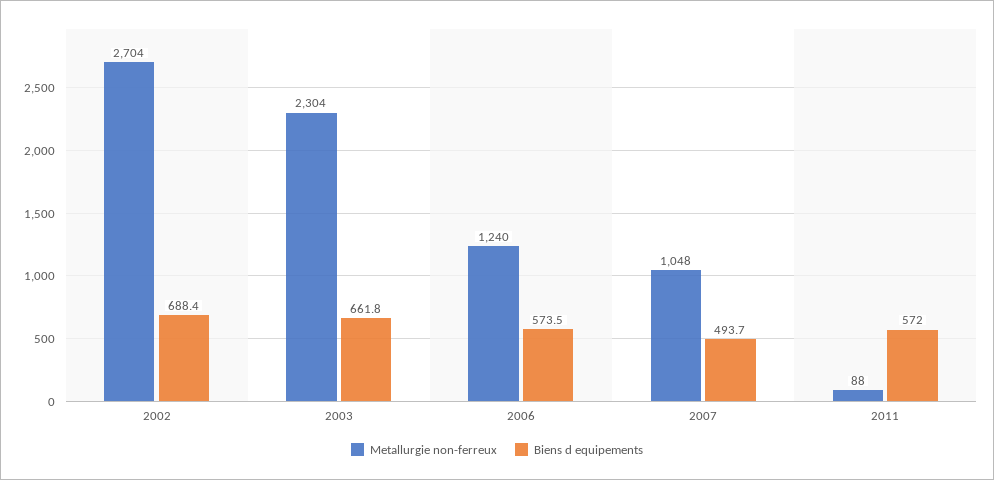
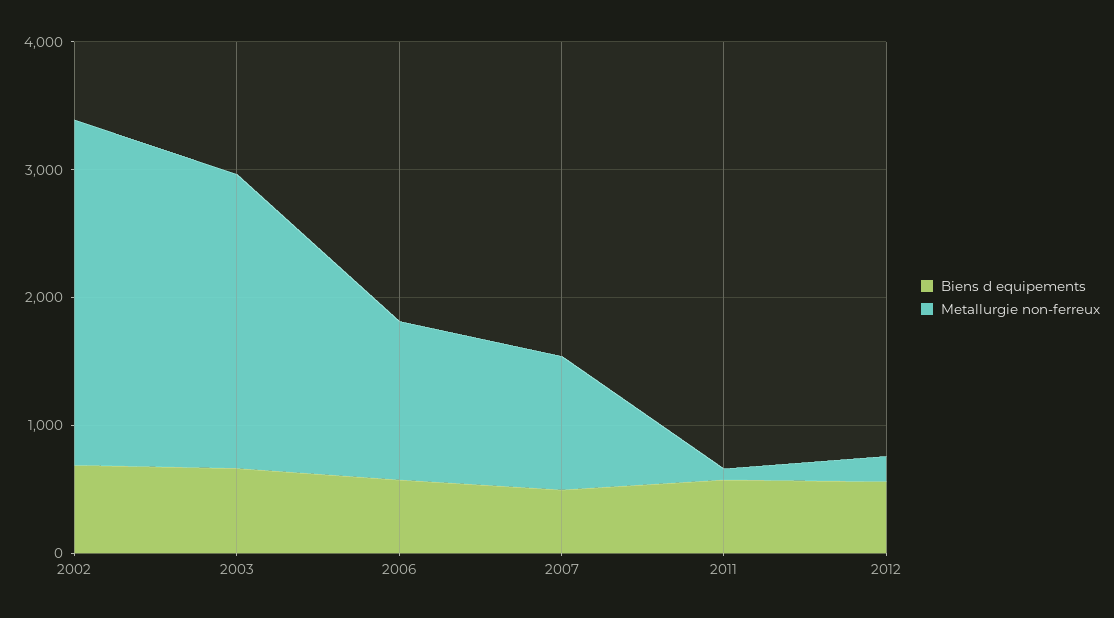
Biens d equipements, 2012: none -> 600
Metallurgie non-ferreux, 2012: none -> 200

